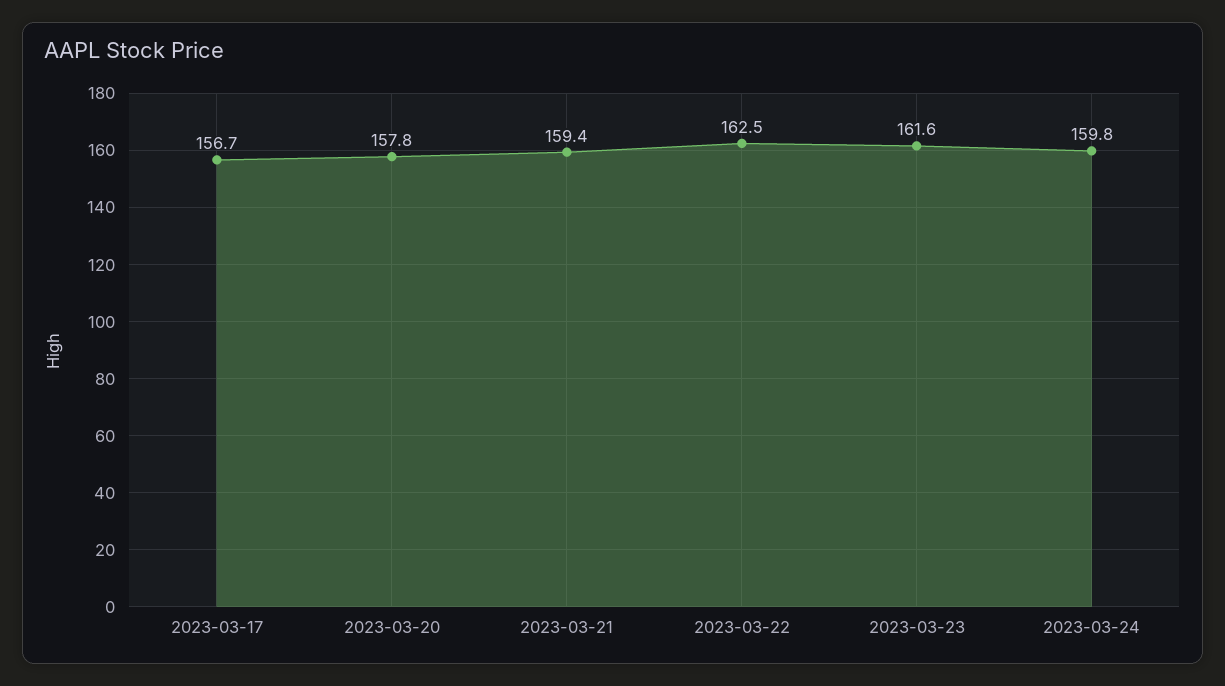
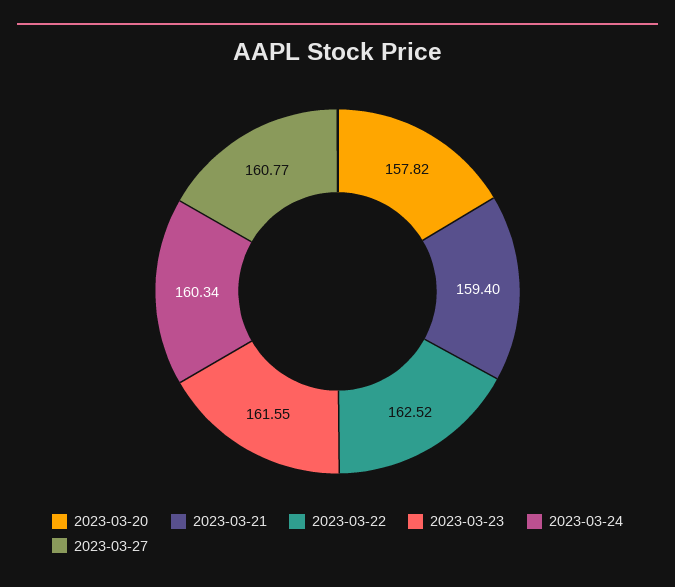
2023-03-17: 156.7 -> none
2023-03-24: 159.8 -> 160.34
2023-03-27: none -> 160.77

